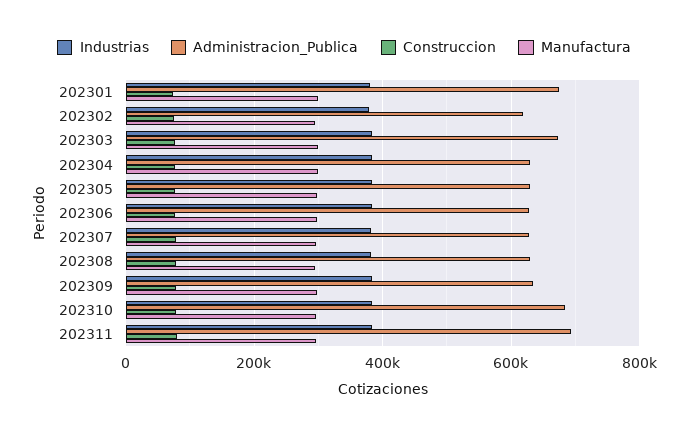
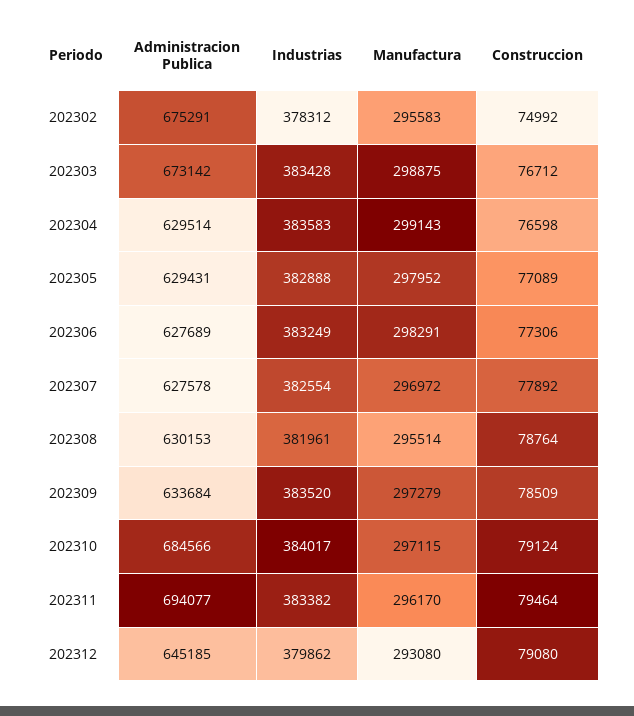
Industrias, 202301: 380000 -> none
Administracion_Publica, 202301: 680000 -> none
Construccion, 202301: 80000 -> none
Manufactura, 202301: 300000 -> none
Administracion_Publica, 202302: 620000 -> 675291
Administracion_Publica, 202312: none -> 645185
Industrias, 202312: none -> 379862
Manufactura, 202312: none -> 293080
Construccion, 202312: none -> 79080

